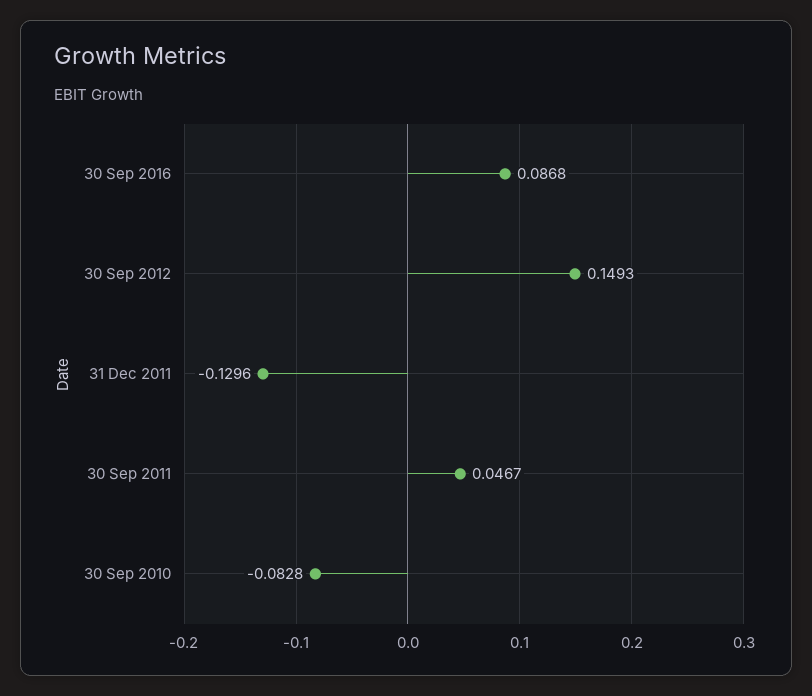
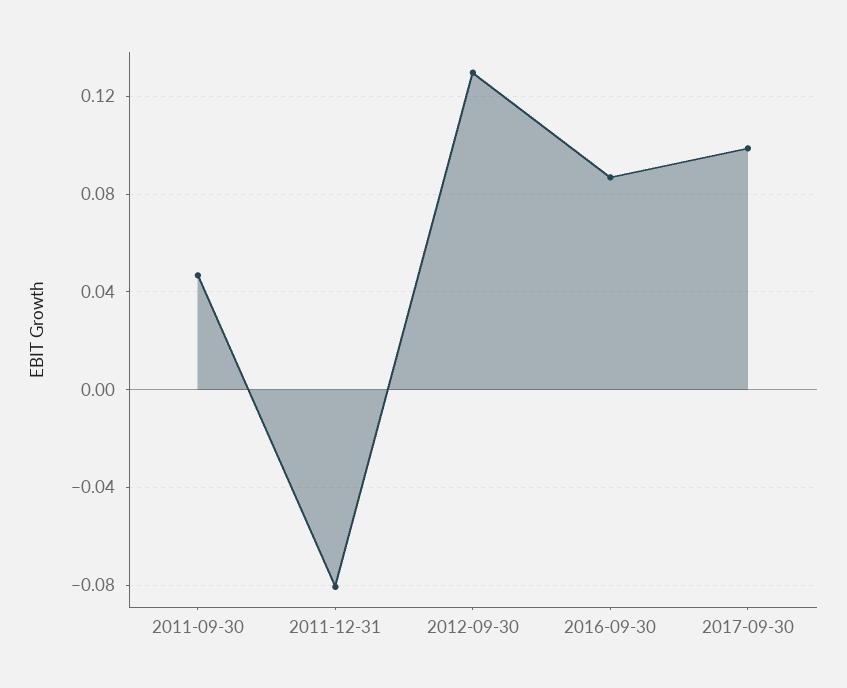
30 Sep 2012: 0.1493 -> 0.13
31 Dec 2011: -0.1296 -> -0.08
30 Sep 2010: -0.0828 -> none
2017-09-30: none -> 0.1

